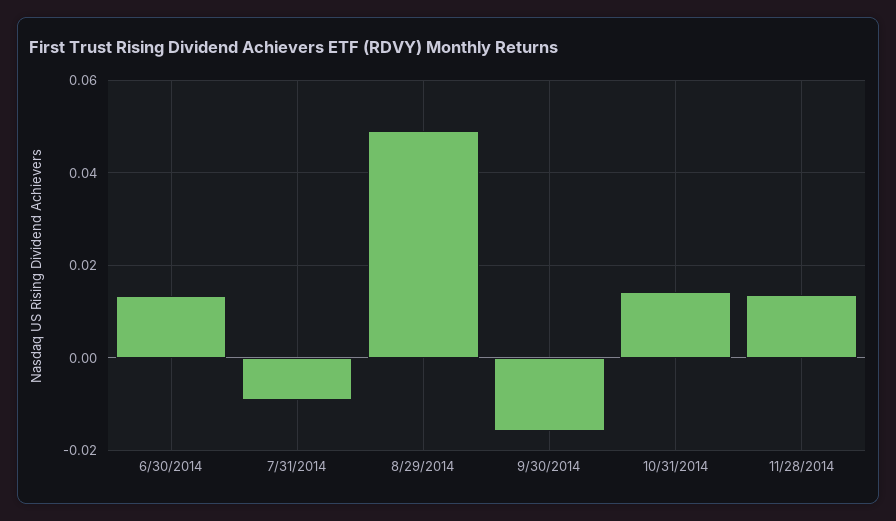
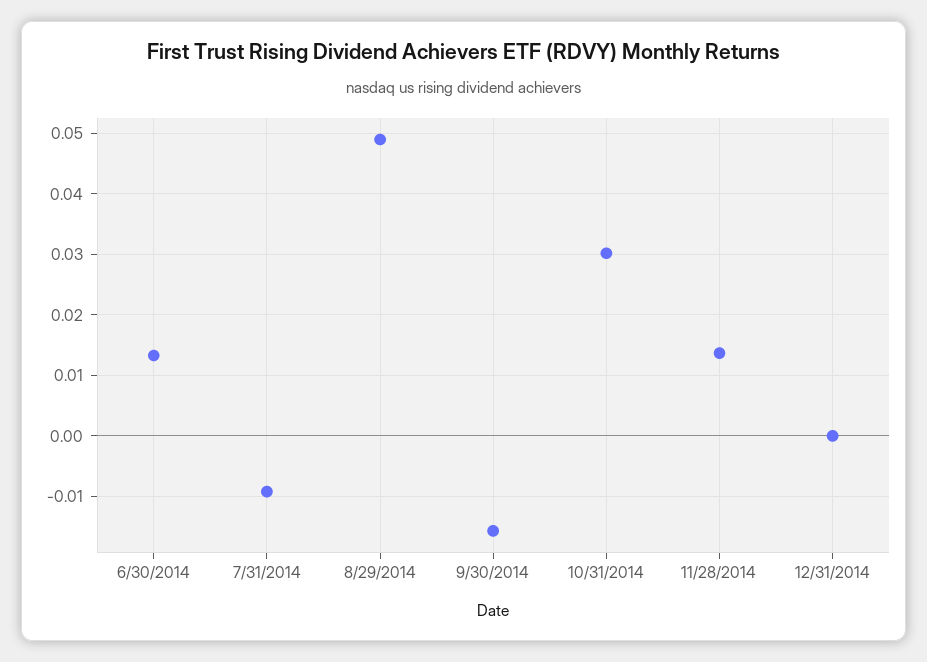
10/31/2014: 0.014 -> 0.03
12/31/2014: none -> 0

